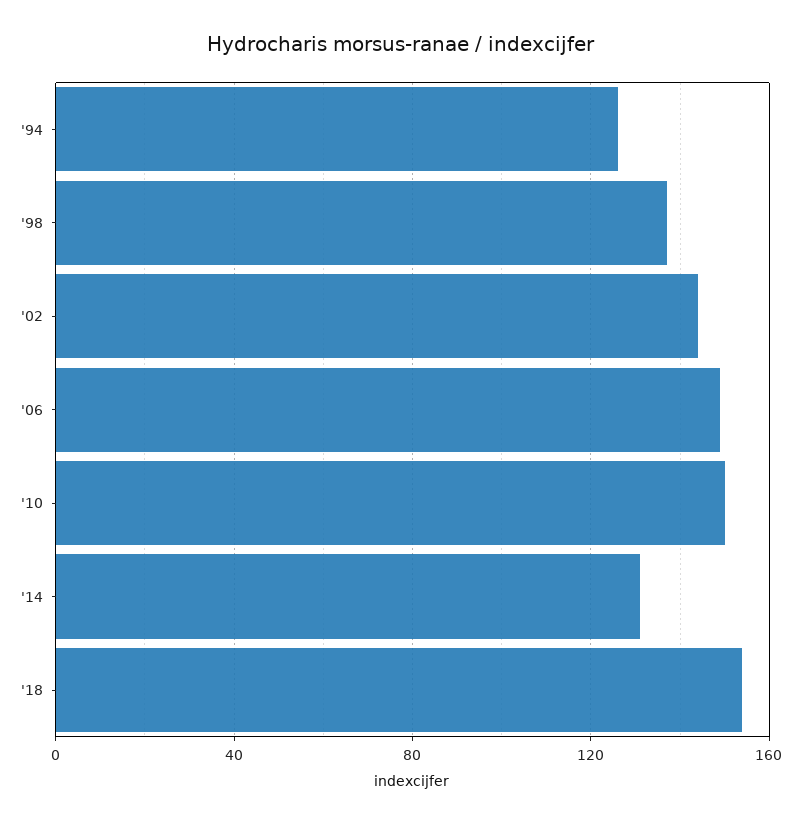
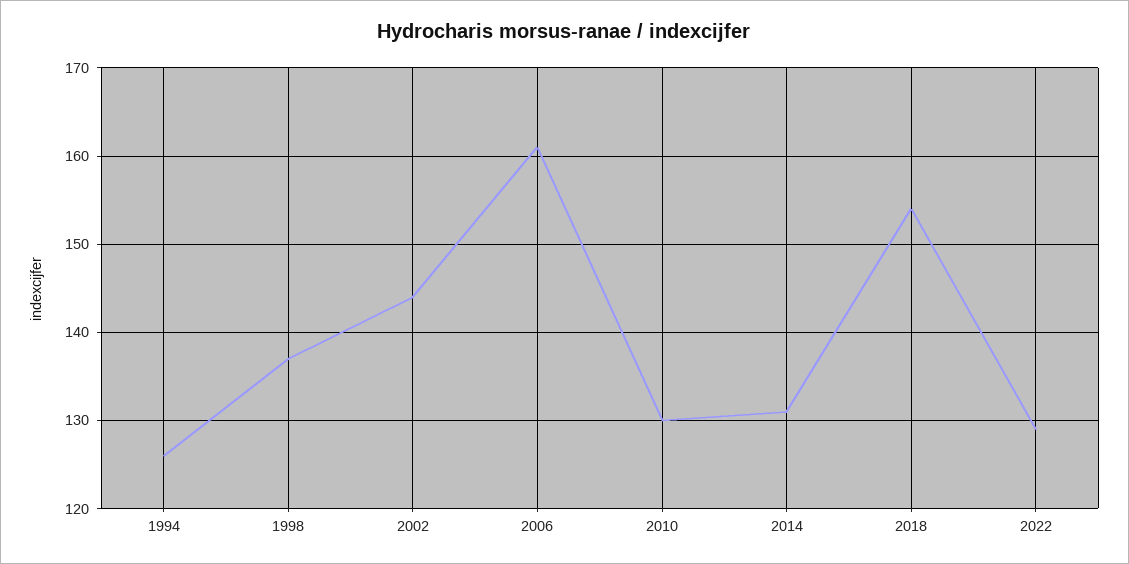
'06: 150 -> 161
'10: 150 -> 130
2022: none -> 129

